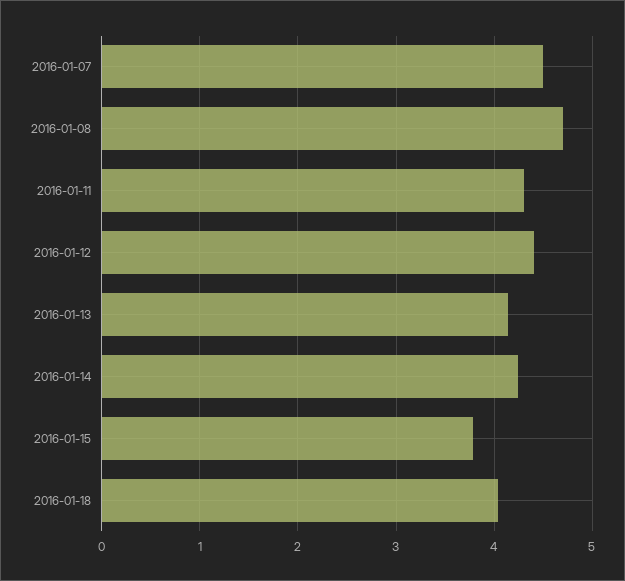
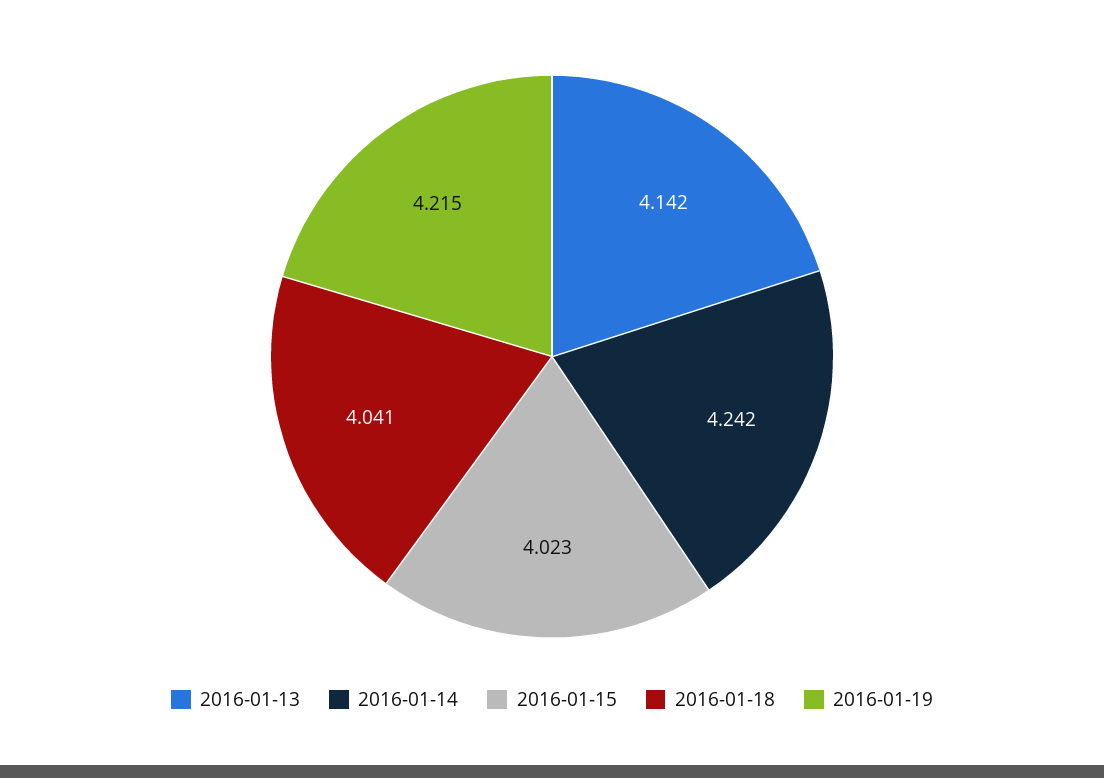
2016-01-07: 4.5 -> none
2016-01-08: 4.7 -> none
2016-01-11: 4.3 -> none
2016-01-12: 4.4 -> none
2016-01-15: 3.8 -> 4.023
2016-01-19: none -> 4.215

